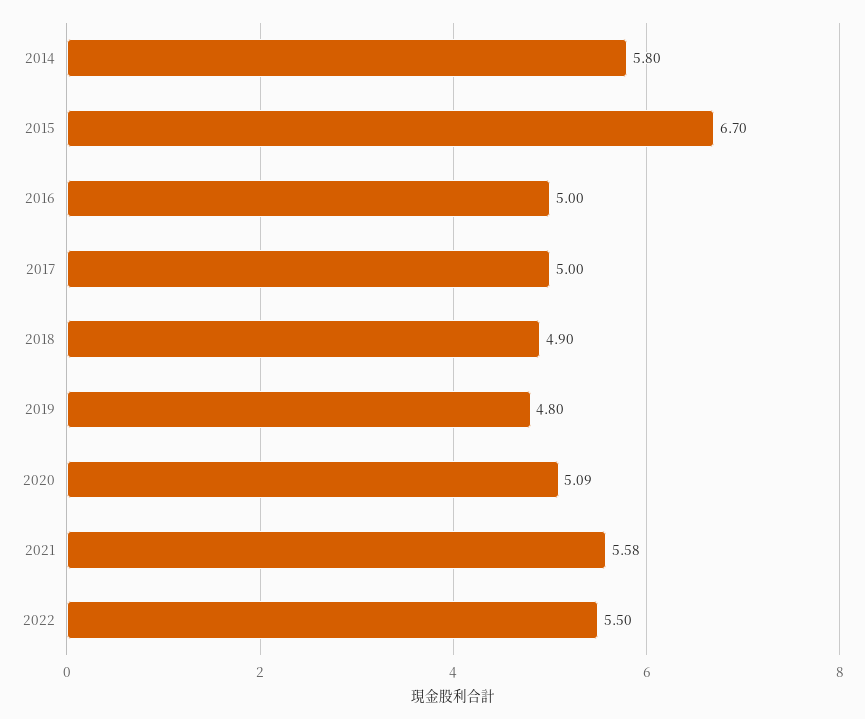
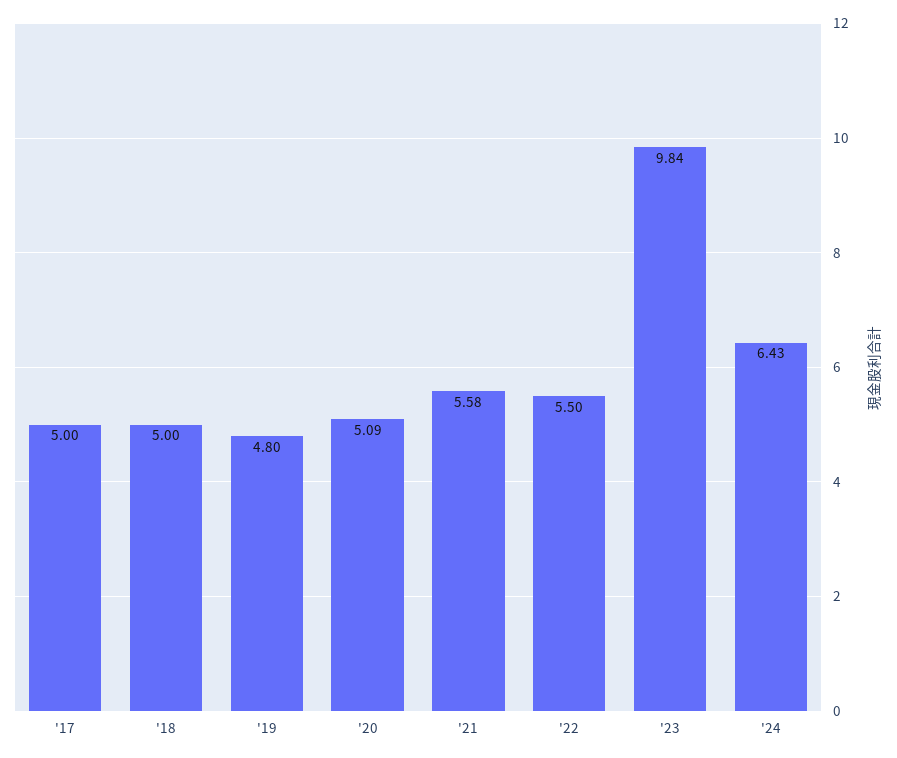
2014: 5.8 -> none
2015: 6.7 -> none
2016: 5 -> none
2018: 4.9 -> 5
'23: none -> 9.84
'24: none -> 6.43

